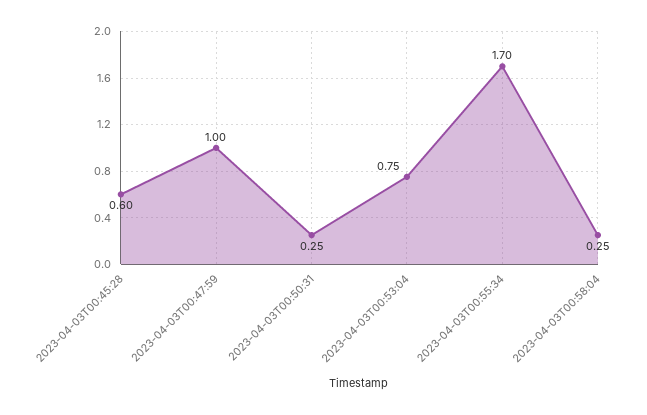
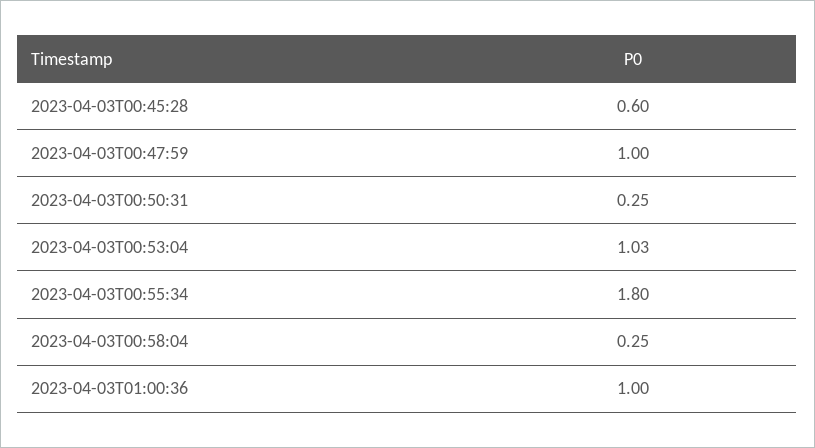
2023-04-03T00:53:04: 0.75 -> 1.03
2023-04-03T00:55:34: 1.7 -> 1.8
2023-04-03T01:00:36: none -> 1

